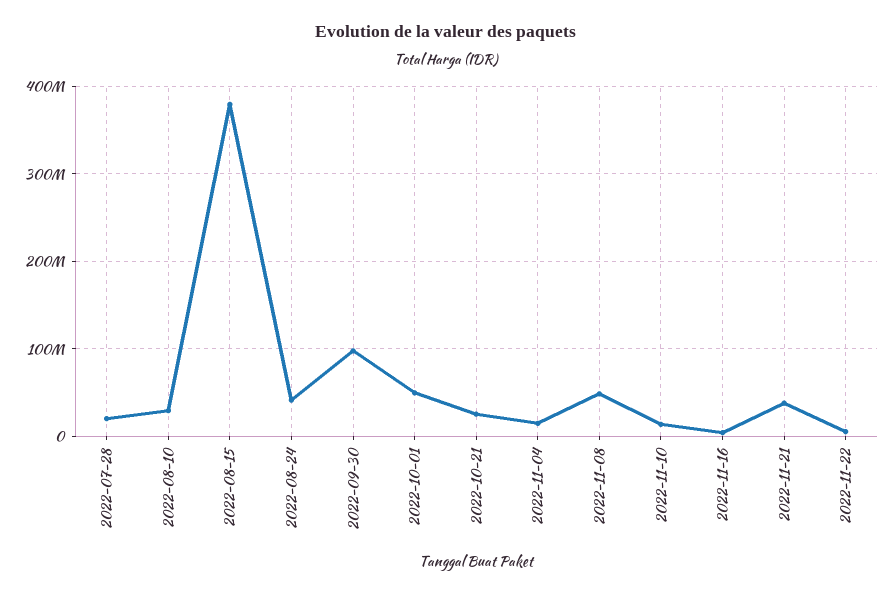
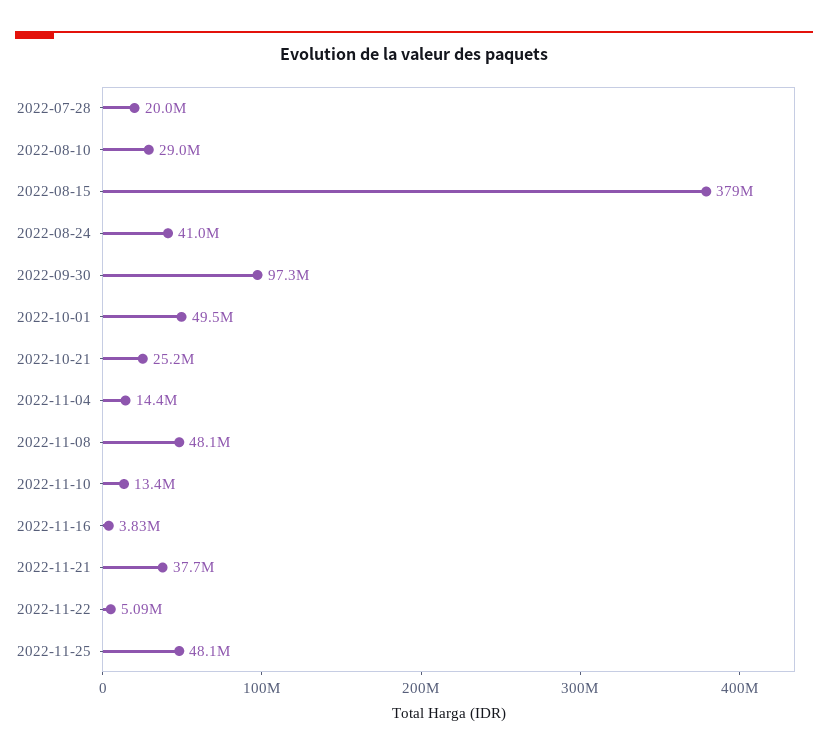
2022-11-25: none -> 48100000

